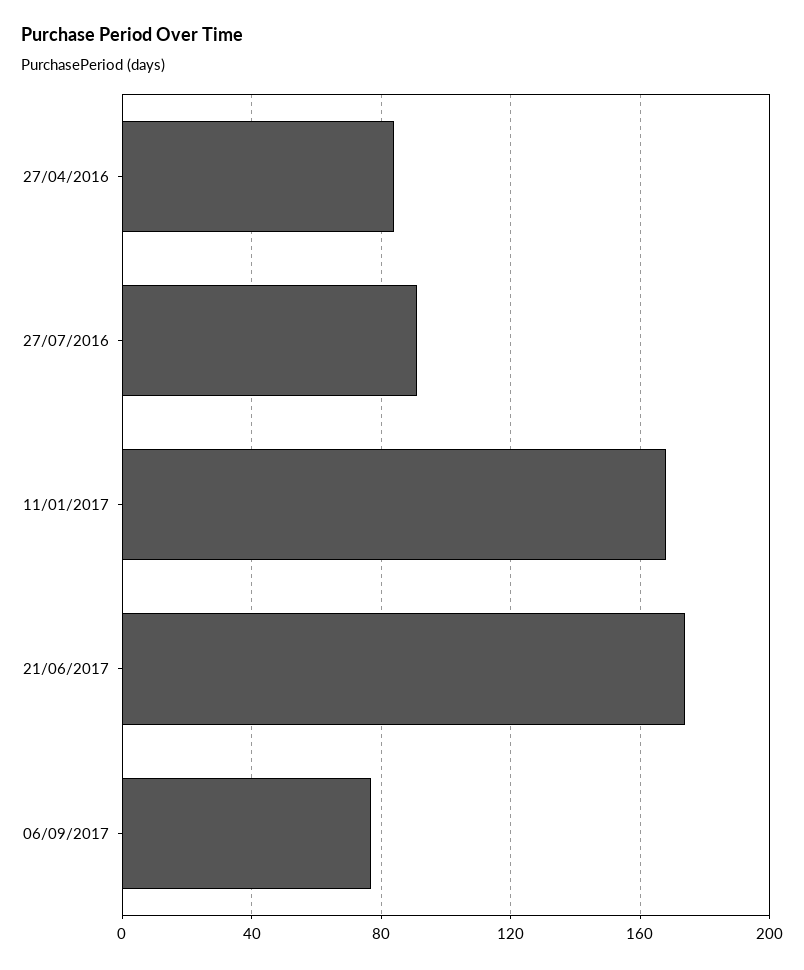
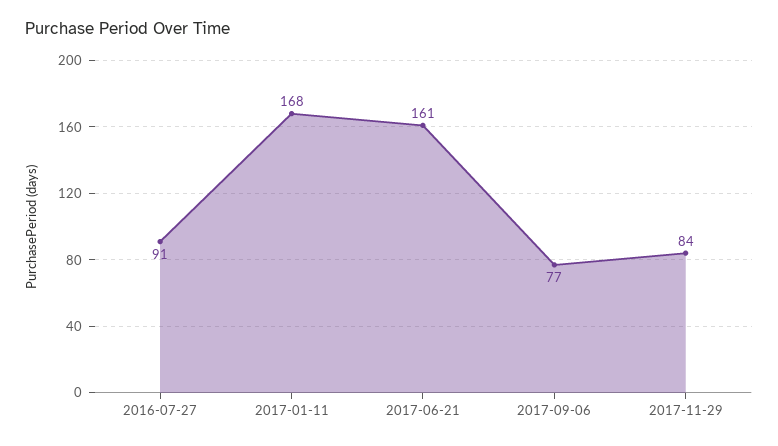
27/04/2016: 85 -> none
21/06/2017: 175 -> 161
2017-11-29: none -> 84

